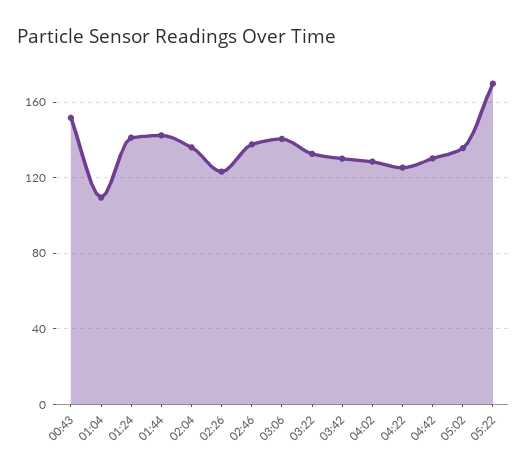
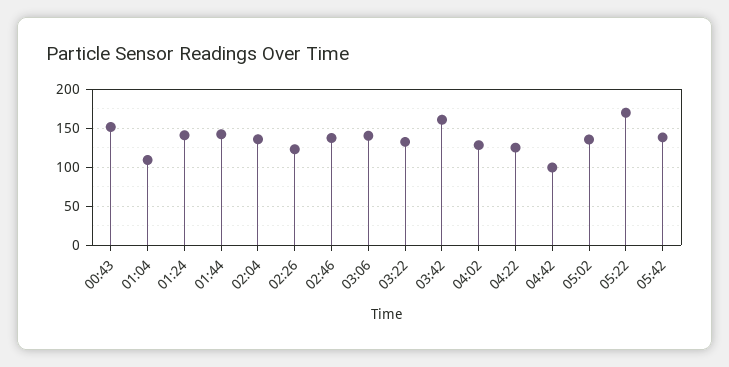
03:42: 130 -> 160
04:42: 130 -> 100
05:42: none -> 140

